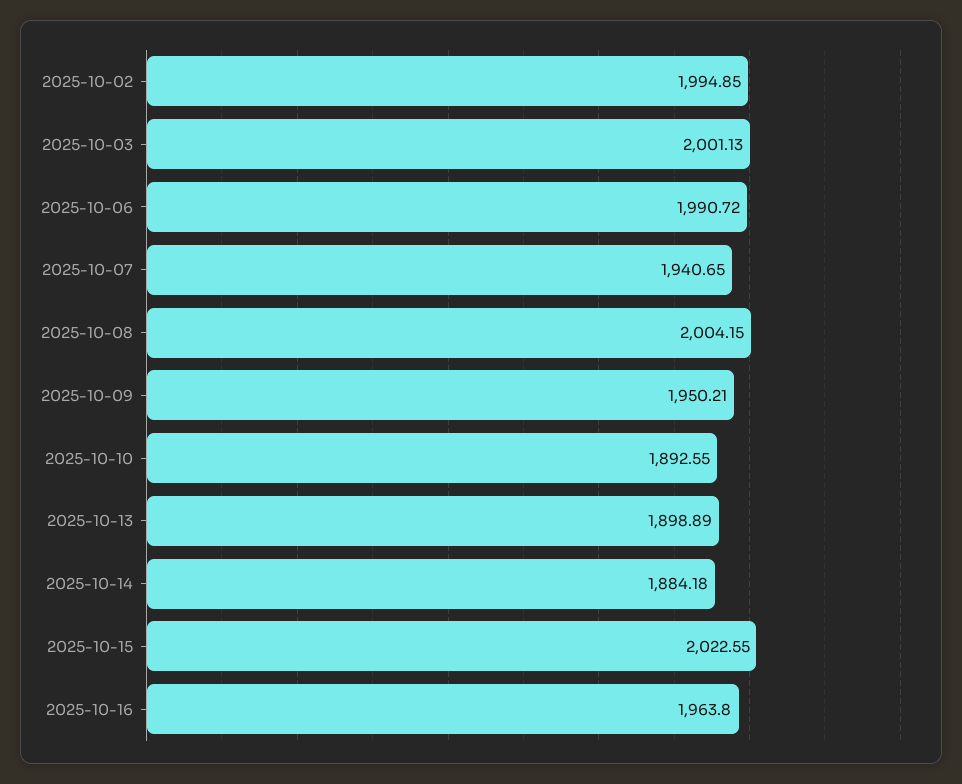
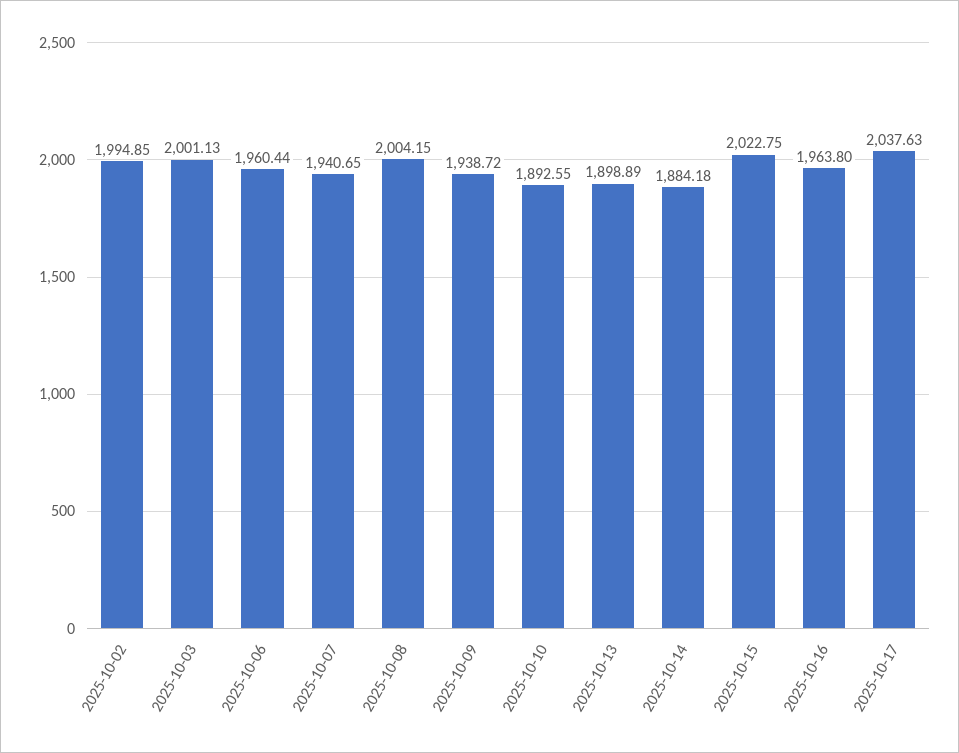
2025-10-06: 1990.72 -> 1960.44
2025-10-09: 1950.21 -> 1938.72
2025-10-15: 2022.55 -> 2022.75
2025-10-17: none -> 2037.63

